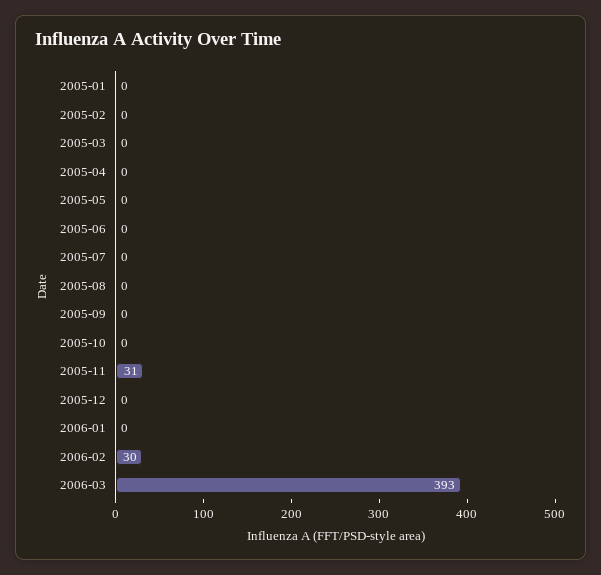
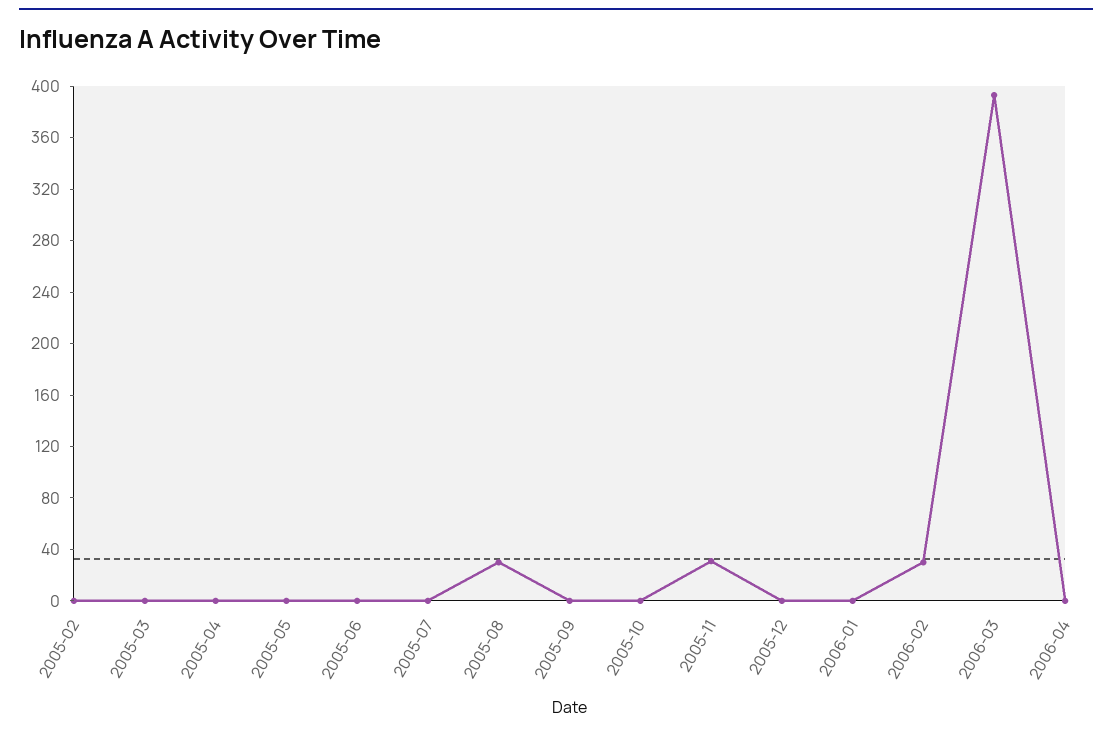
2005-01: 0 -> none
2005-08: 0 -> 30
2006-04: none -> 0

